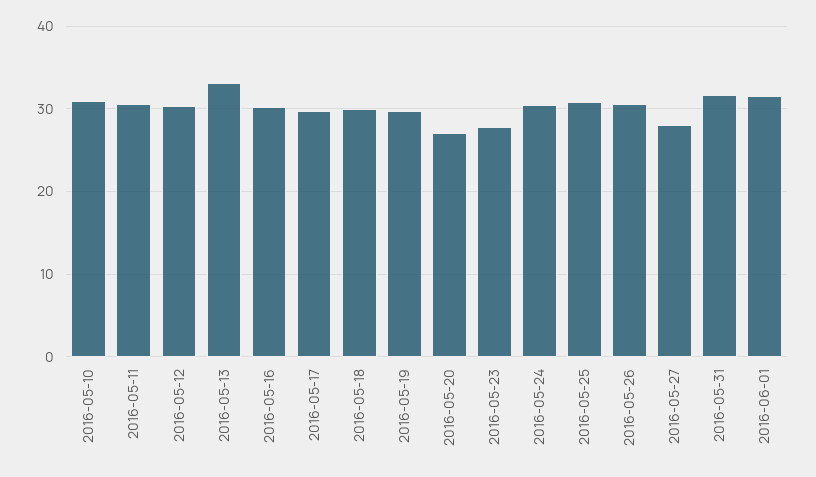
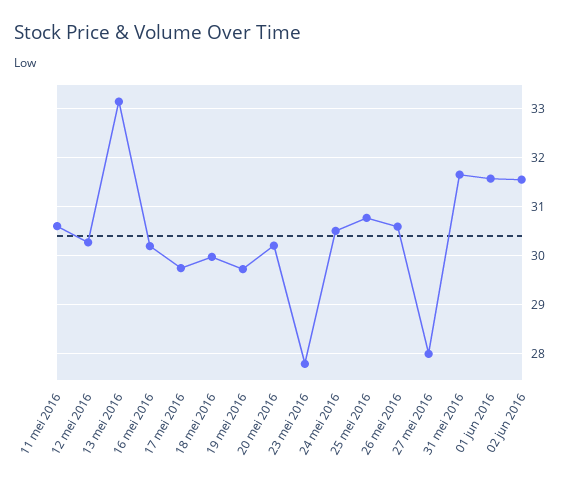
2016-05-10: 31 -> none
2016-05-20: 27 -> 30.2
02 jun 2016: none -> 31.6

